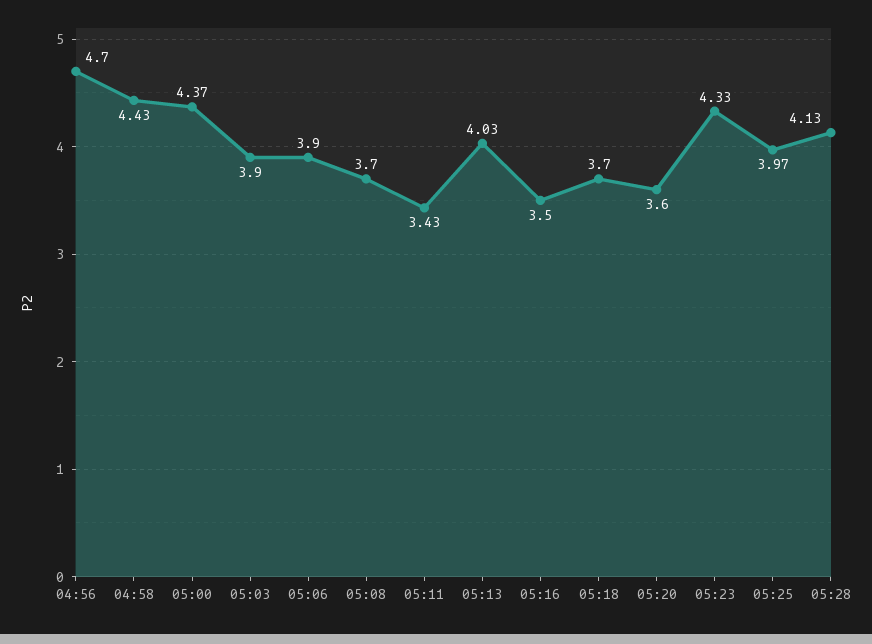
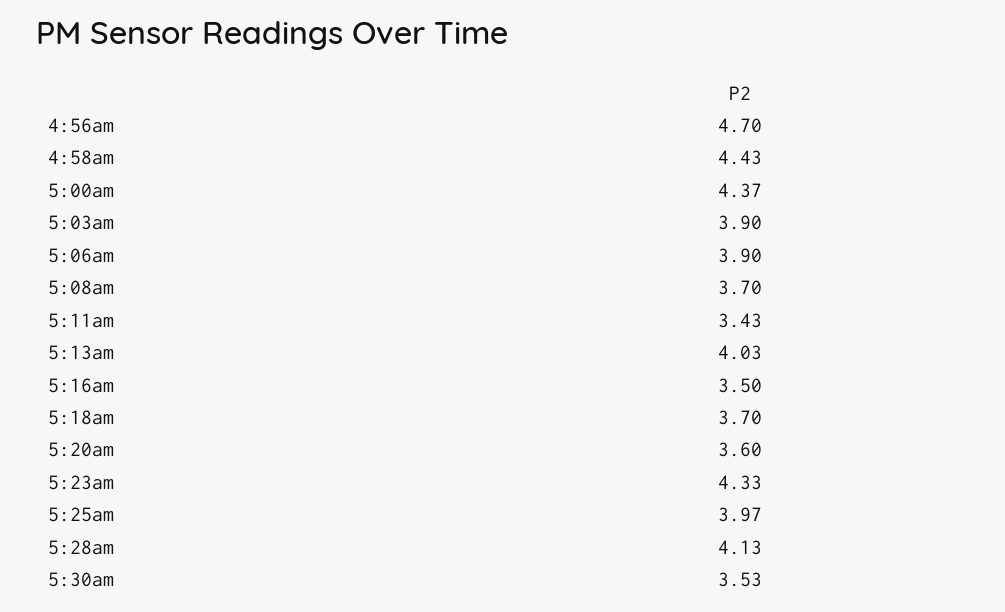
5:30am: none -> 3.53

